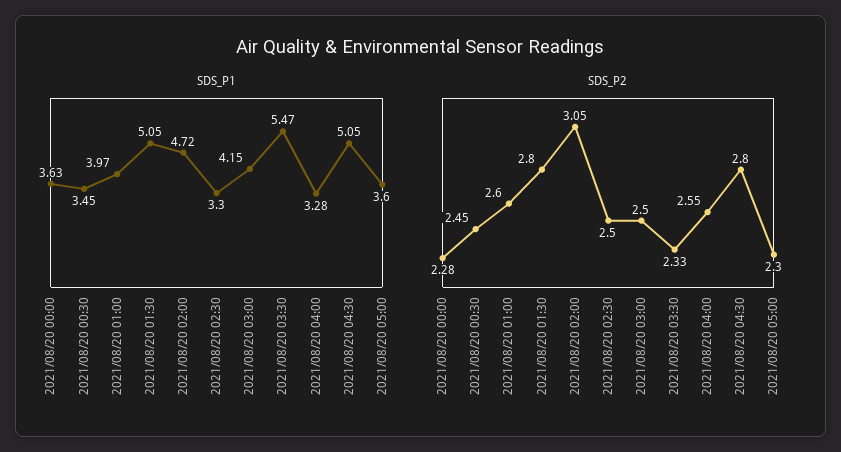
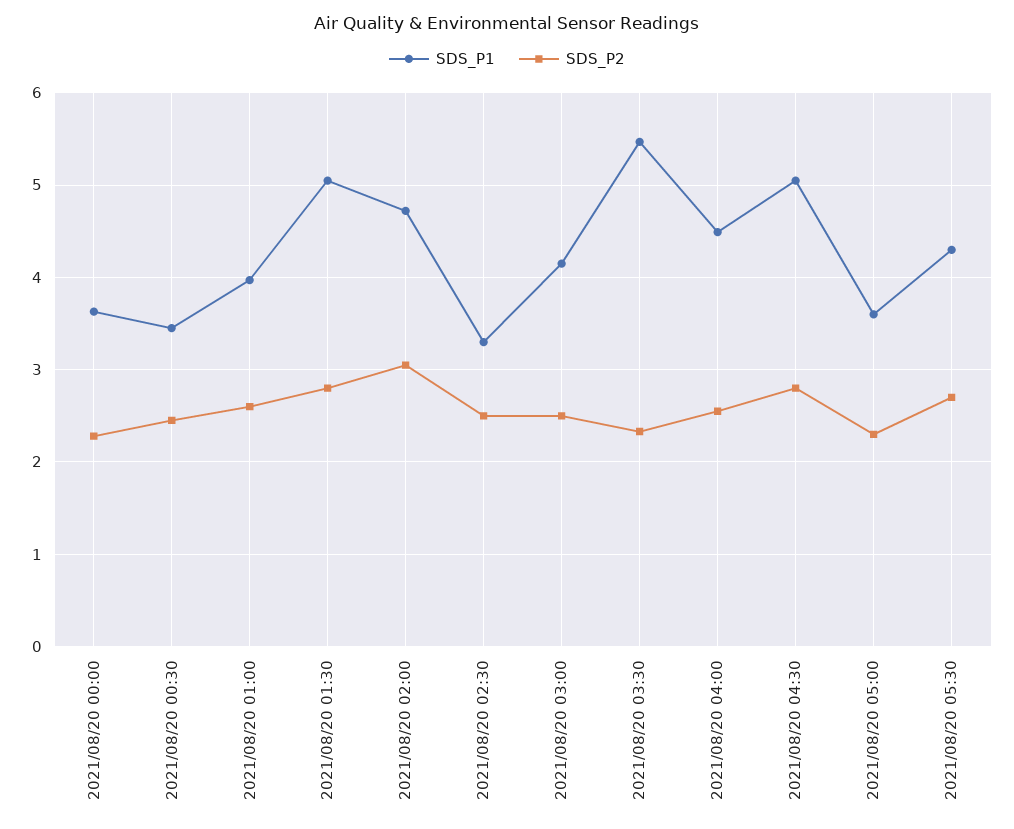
SDS_P1, 2021/08/20 04:00: 3.28 -> 4.5
SDS_P1, 2021/08/20 05:30: none -> 4.3
SDS_P2, 2021/08/20 05:30: none -> 2.7

